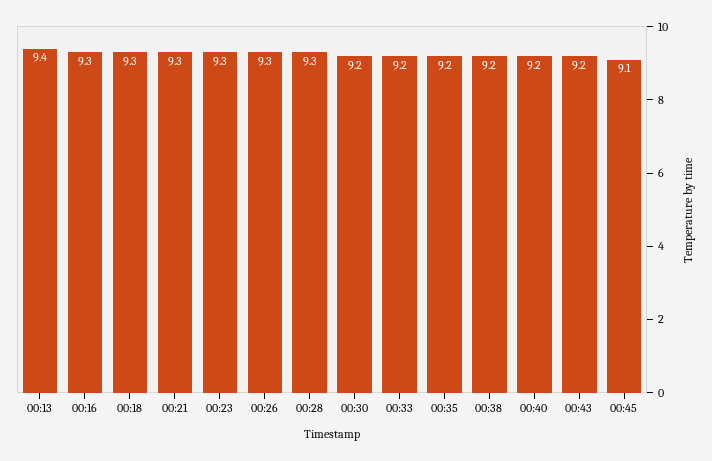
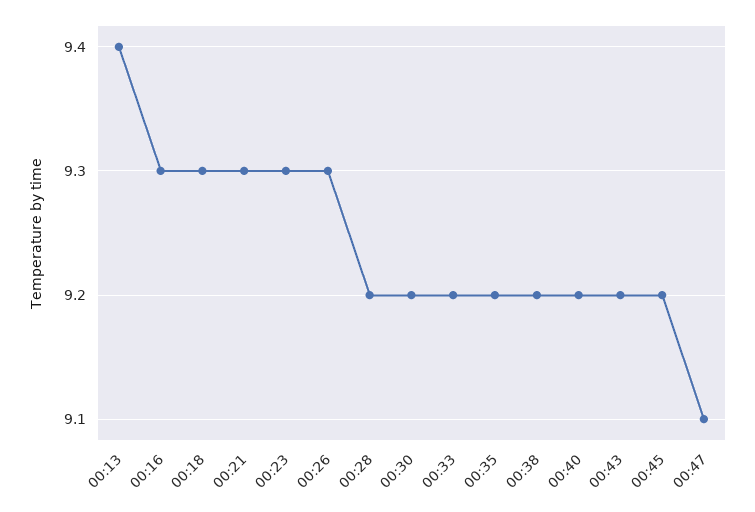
00:28: 9.3 -> 9.2
00:45: 9.1 -> 9.2
00:47: none -> 9.1

